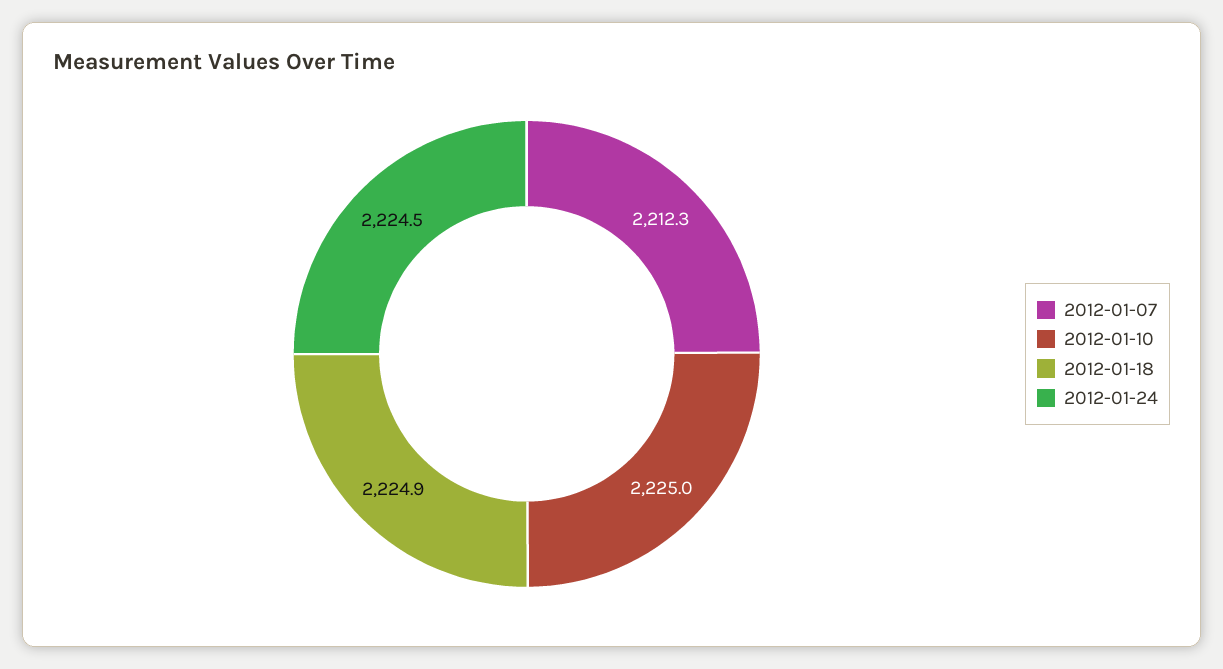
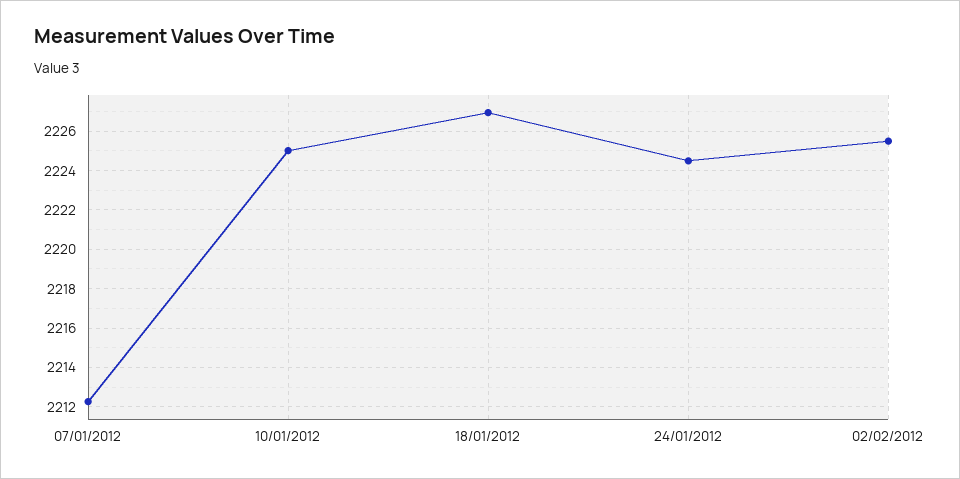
2012-01-18: 2224.9 -> 2227
02/02/2012: none -> 2225.5

